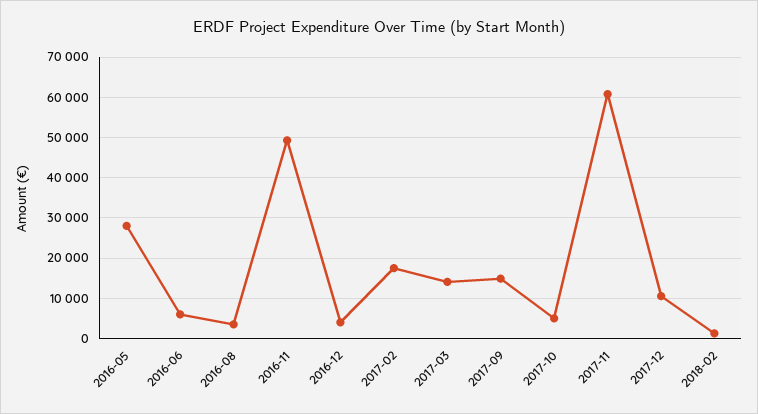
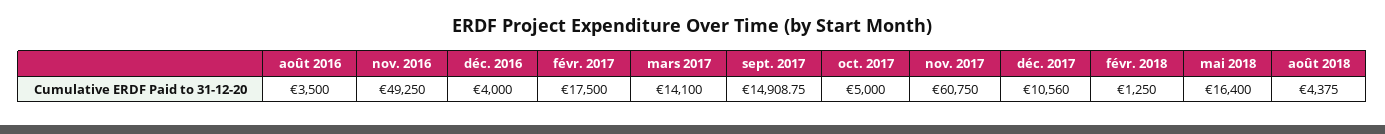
2016-05: 28000 -> none
2016-06: 6000 -> none
mai 2018: none -> 16400
août 2018: none -> 4375

